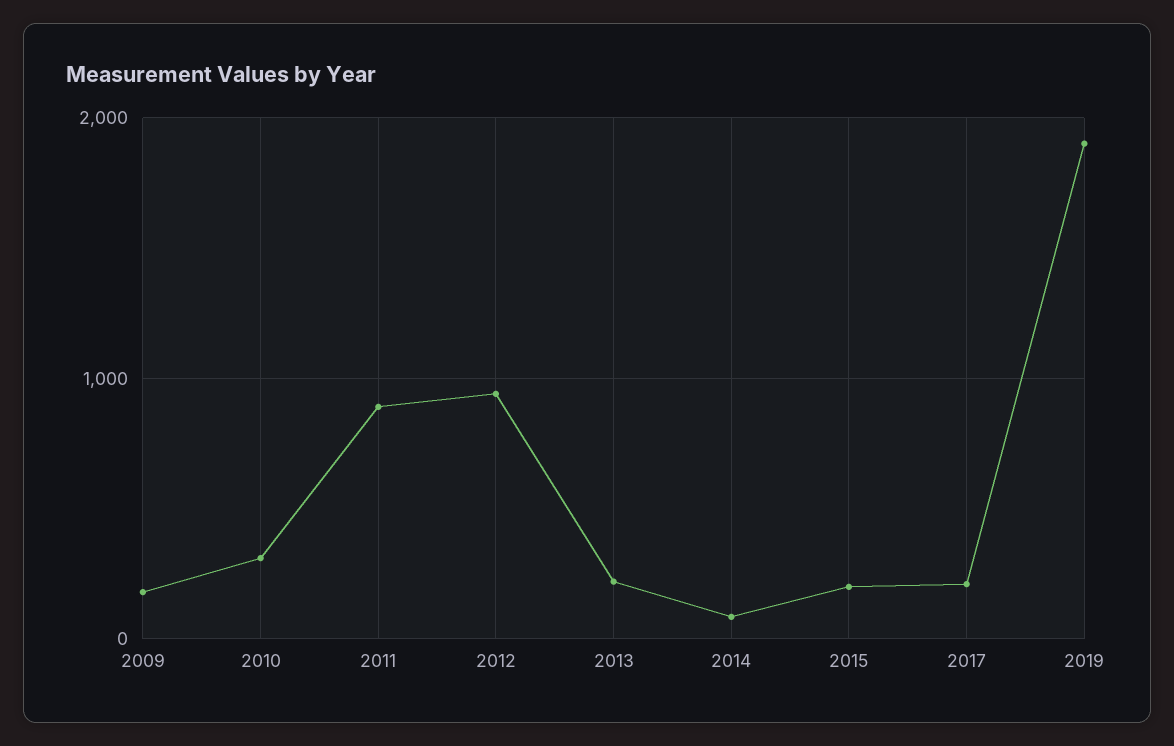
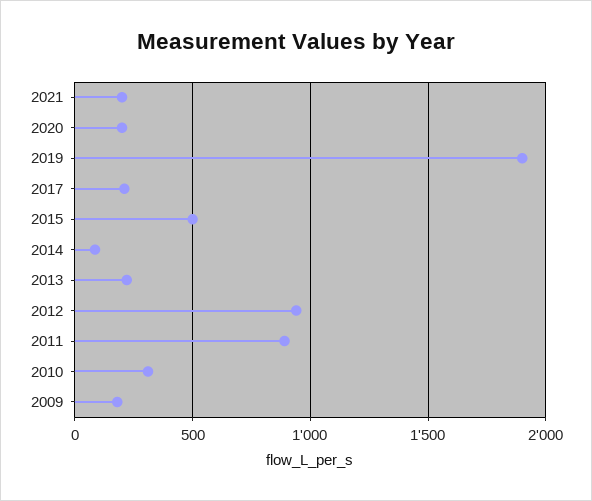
2015: 200 -> 500
2021: none -> 200
2020: none -> 200

